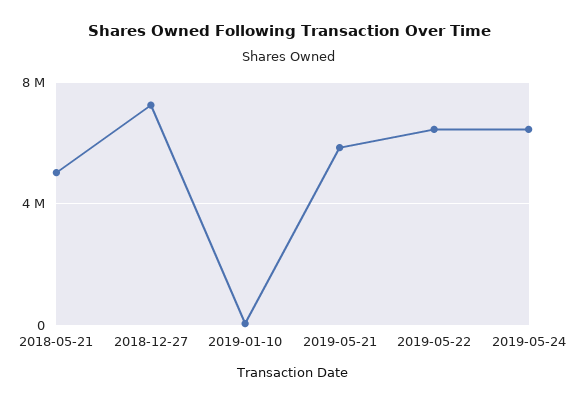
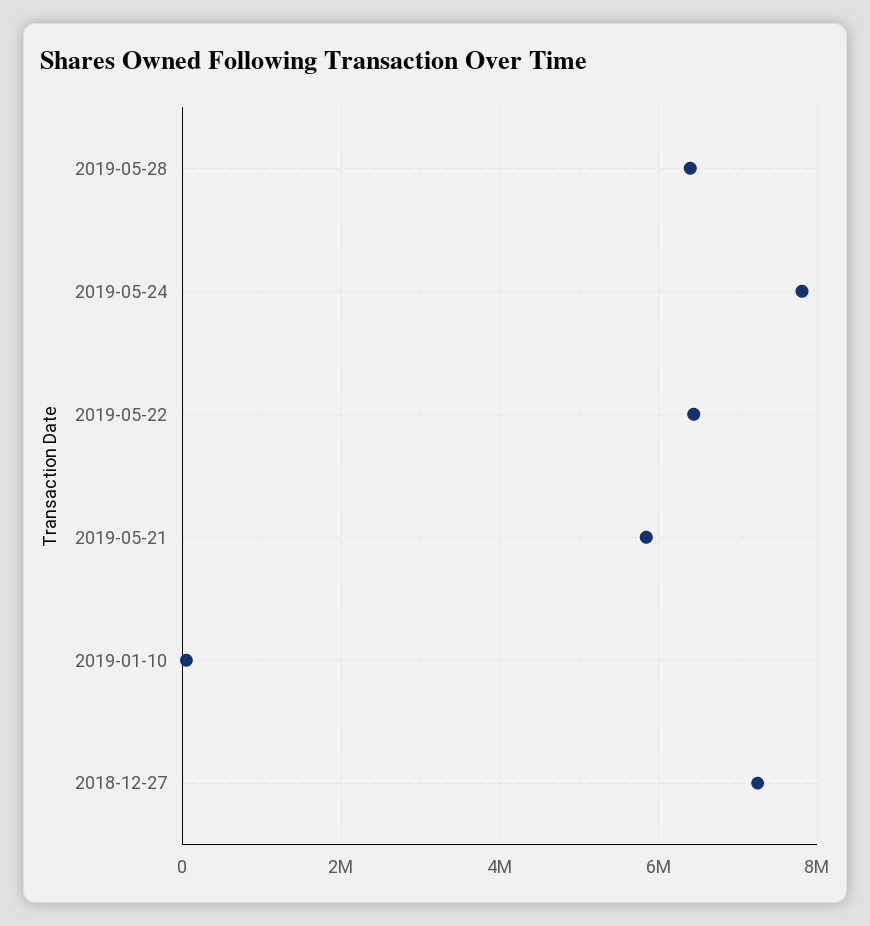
2018-05-21: 5000000 -> none
2019-05-24: 6500000 -> 7800000
2019-05-28: none -> 6400000

